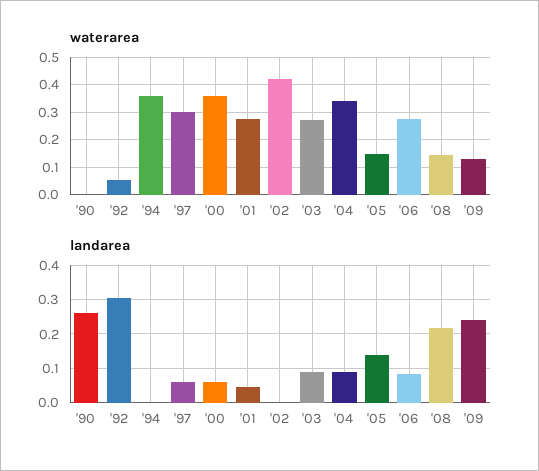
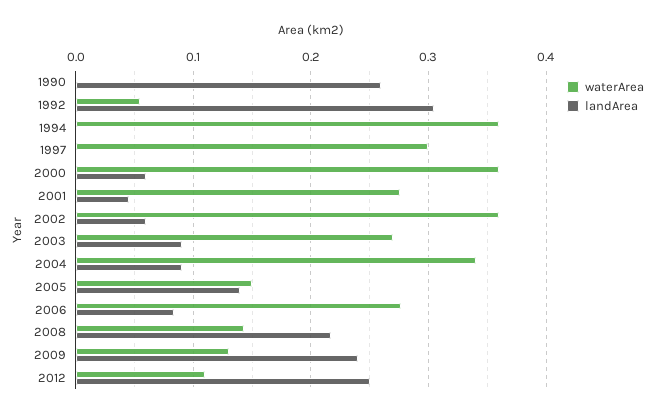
waterarea, '02: 0.425 -> 0.36
landarea, '97: 0.06 -> 0
landarea, '02: 0 -> 0.06
waterarea, 2012: none -> 0.11
landarea, 2012: none -> 0.25

